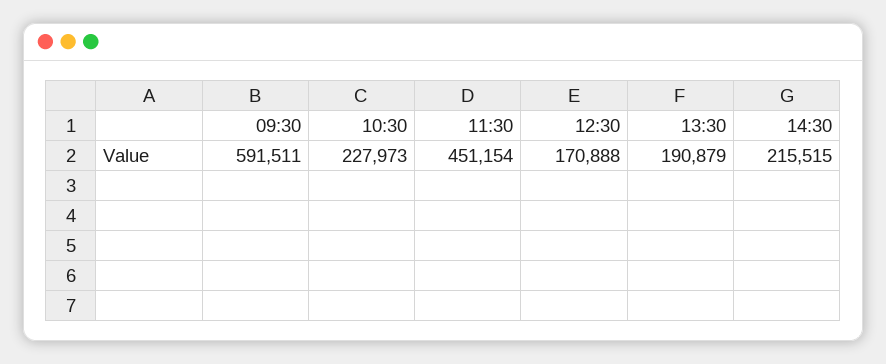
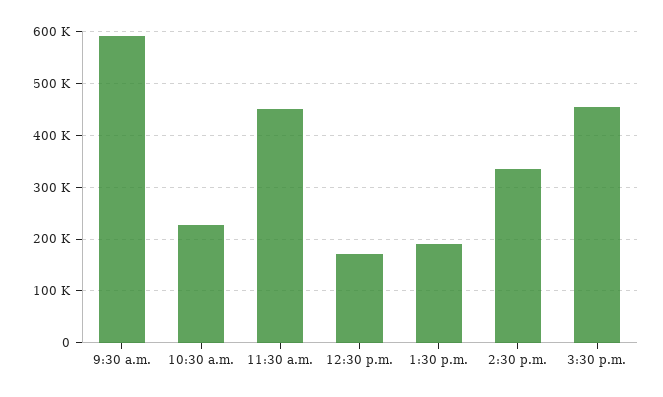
14:30: 215515 -> 340000
3:30 p.m.: none -> 460000

